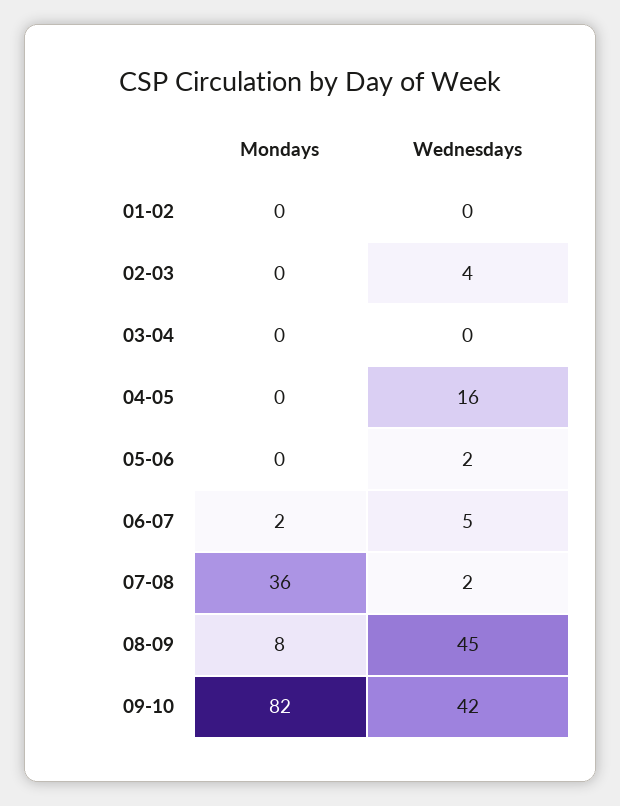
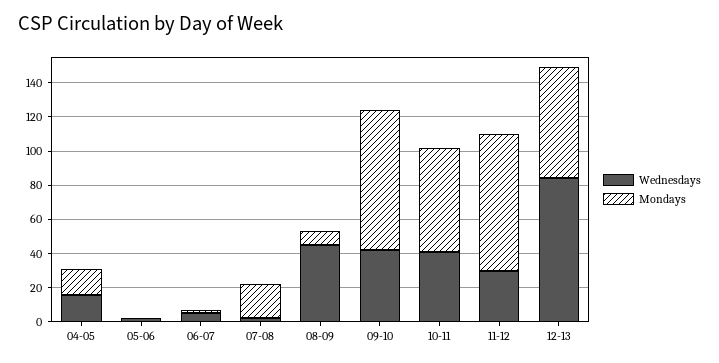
Mondays, 01-02: 0 -> none
Wednesdays, 01-02: 0 -> none
Mondays, 02-03: 0 -> none
Wednesdays, 02-03: 4 -> none
Mondays, 03-04: 0 -> none
Wednesdays, 03-04: 0 -> none
Mondays, 04-05: 0 -> 15
Mondays, 07-08: 36 -> 20
Wednesdays, 10-11: none -> 40
Mondays, 10-11: none -> 60
Wednesdays, 11-12: none -> 30
Mondays, 11-12: none -> 80
Wednesdays, 12-13: none -> 85
Mondays, 12-13: none -> 65

